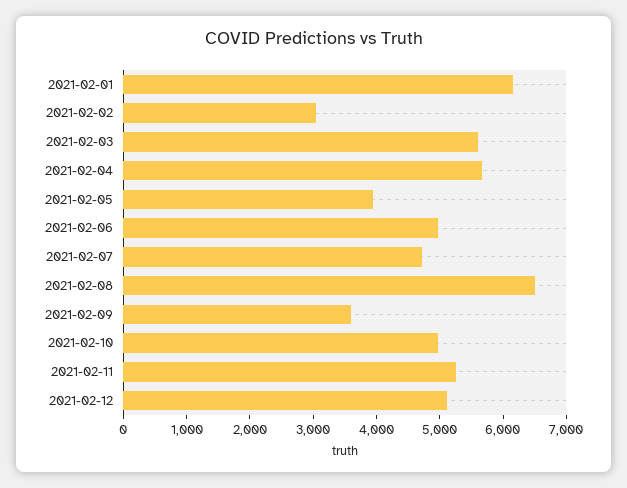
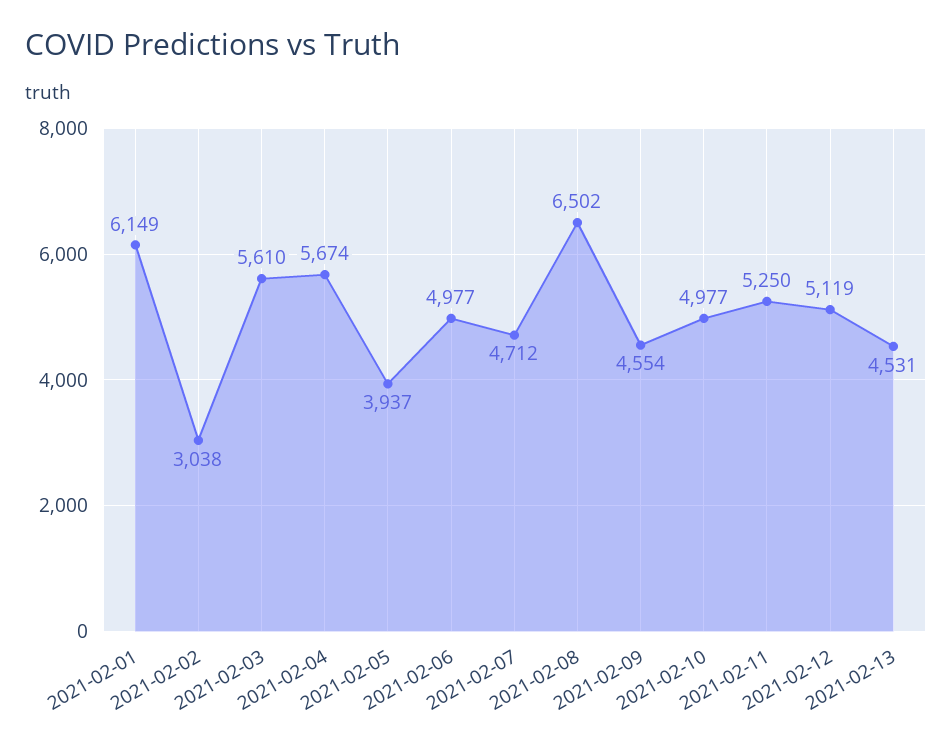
2021-02-09: 3600 -> 4554
2021-02-13: none -> 4531

